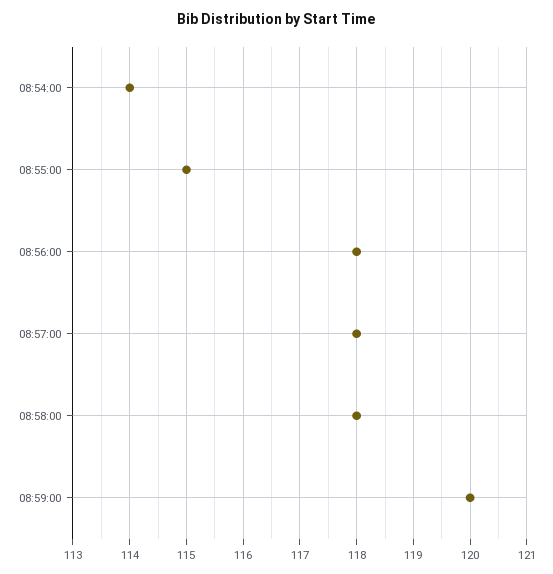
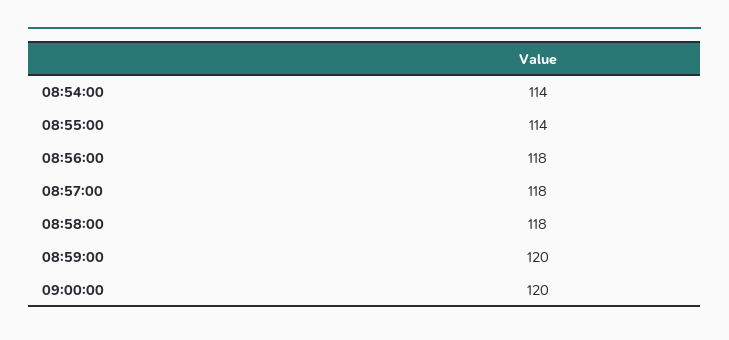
08:55:00: 115 -> 114
09:00:00: none -> 120

